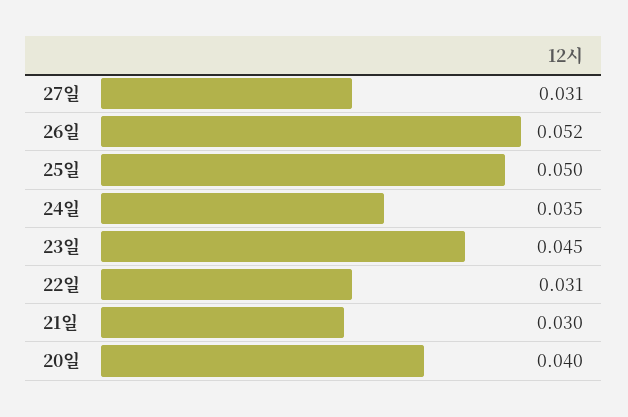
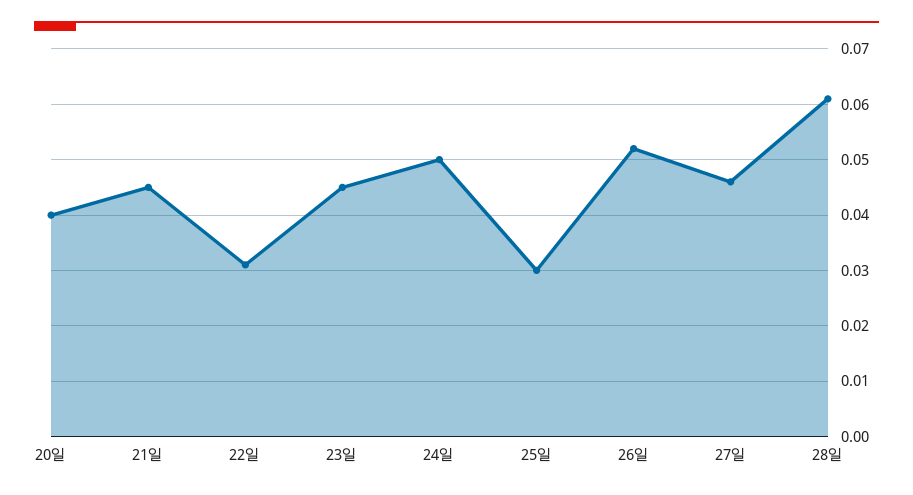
27일: 0.031 -> 0.045
25일: 0.05 -> 0.03
24일: 0.035 -> 0.05
21일: 0.03 -> 0.045
28일: none -> 0.06

